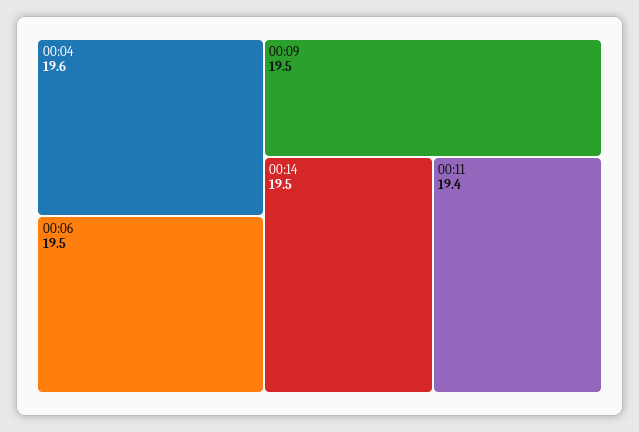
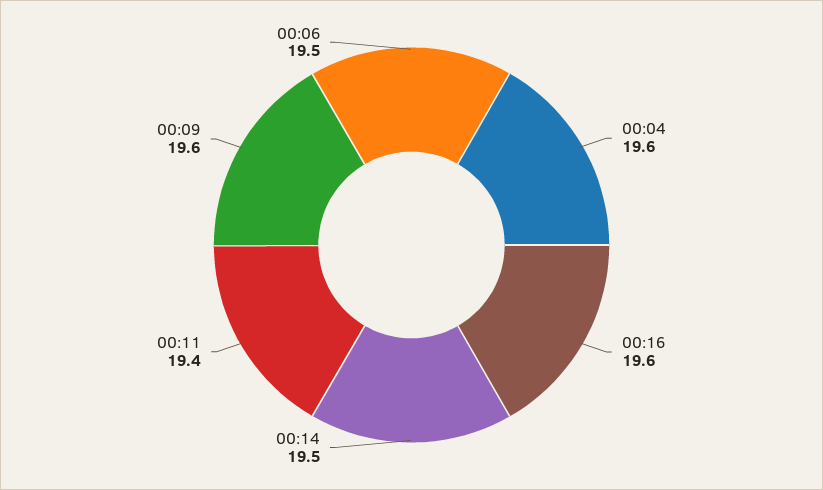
00:09: 19.5 -> 19.6
00:16: none -> 19.6

